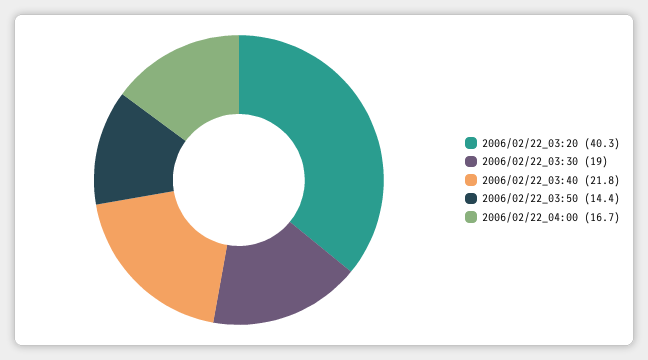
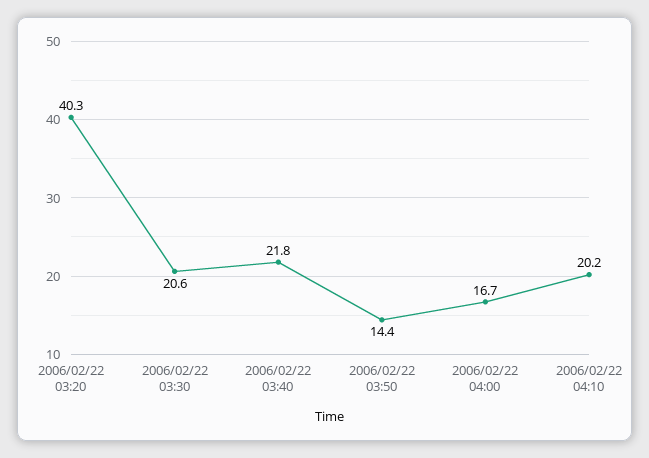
2006/02/22_03:30: 19 -> 20.6
2006/02/22 04:10: none -> 20.2

